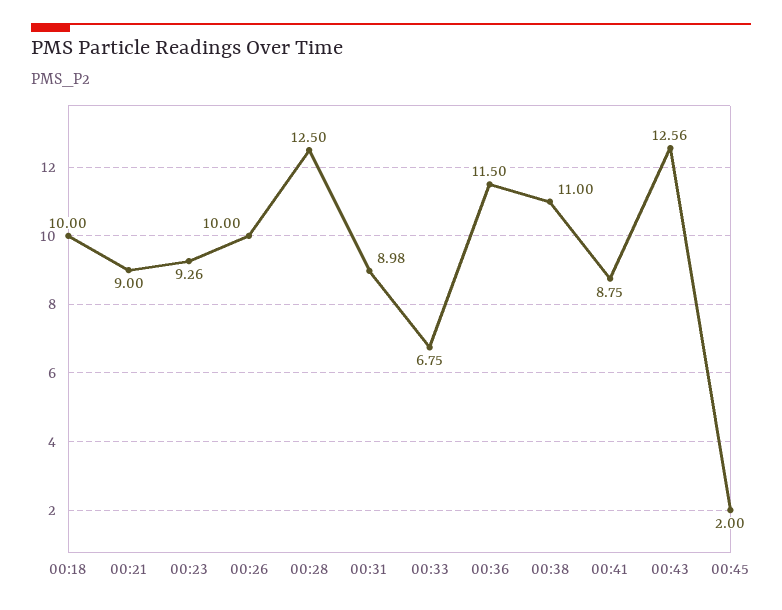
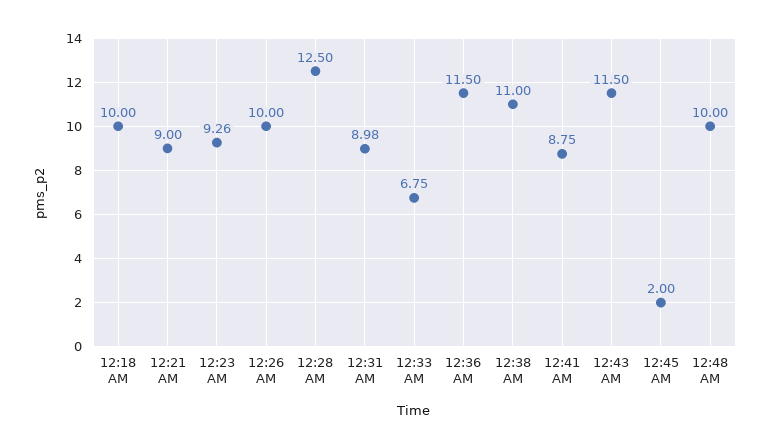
00:43: 12.56 -> 11.5
12:48 AM: none -> 10

